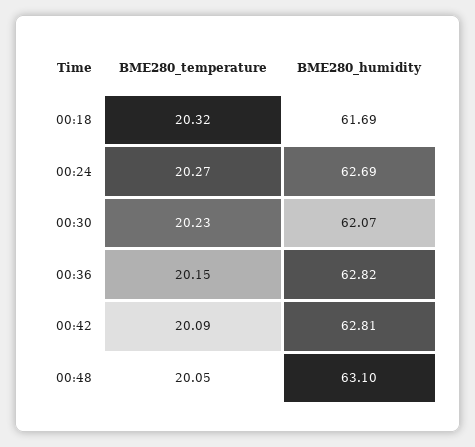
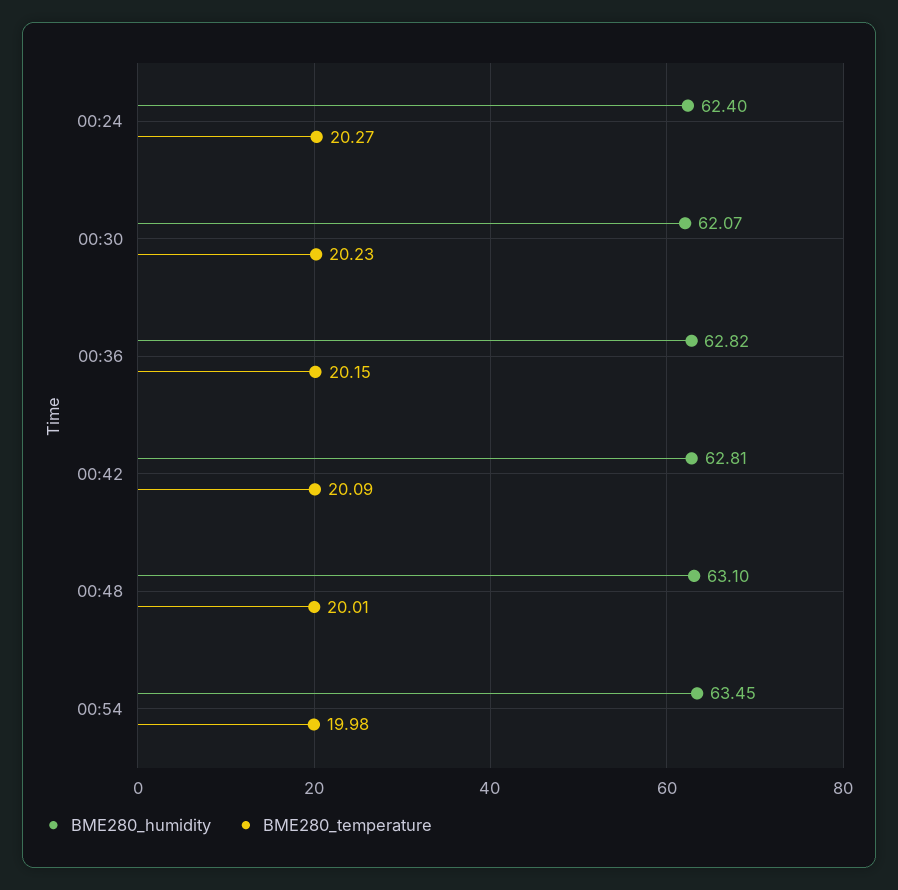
BME280_temperature, 00:18: 20.32 -> none
BME280_humidity, 00:18: 61.69 -> none
BME280_humidity, 00:24: 62.69 -> 62.4
BME280_temperature, 00:48: 20.05 -> 20.01
BME280_humidity, 00:54: none -> 63.45
BME280_temperature, 00:54: none -> 19.98

